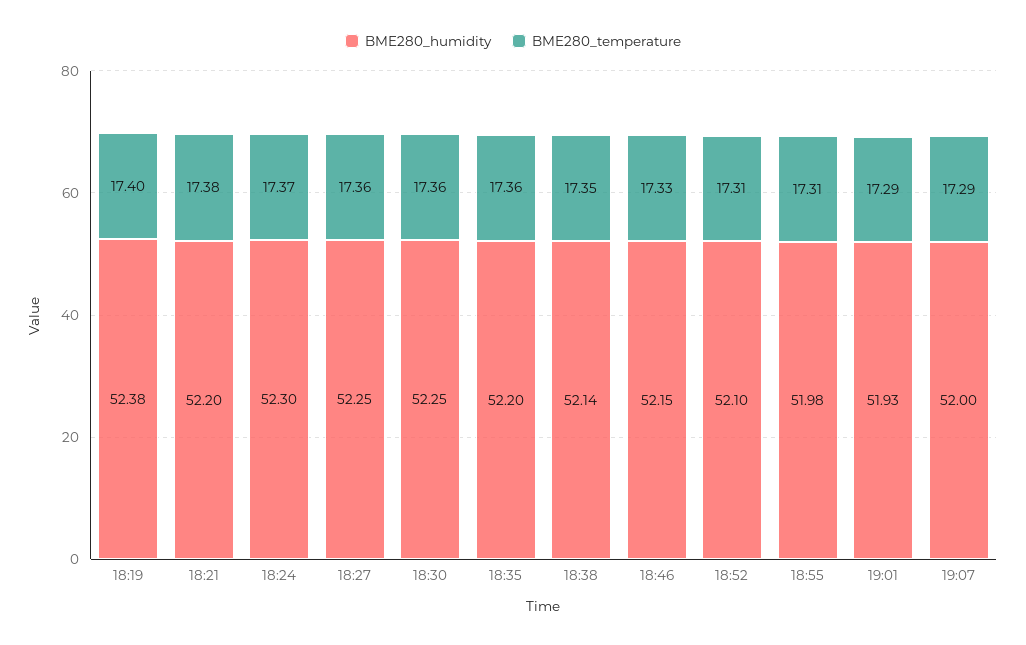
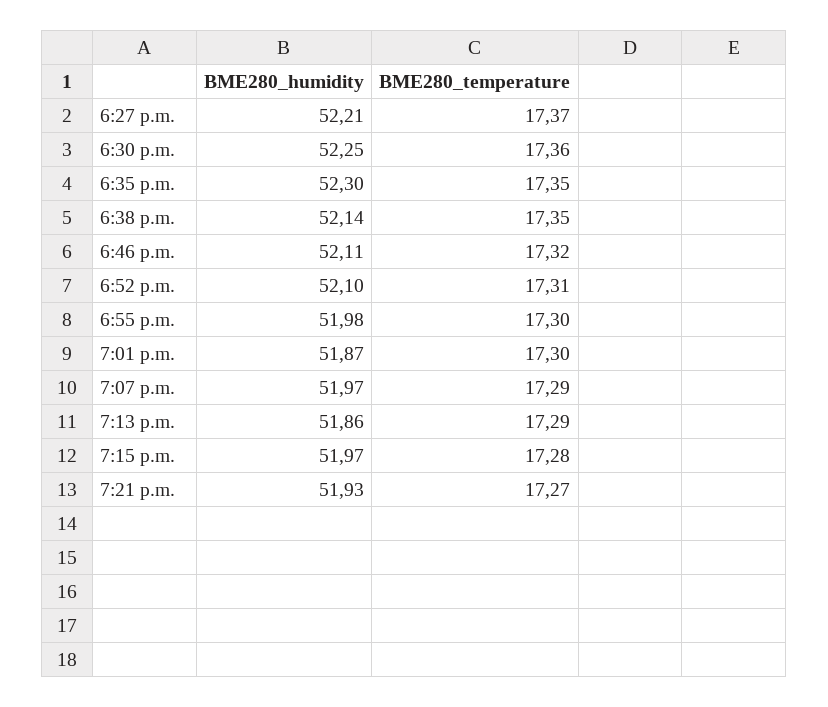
BME280_humidity, 18:19: 52.38 -> none
BME280_temperature, 18:19: 17.4 -> none
BME280_humidity, 18:21: 52.2 -> none
BME280_temperature, 18:21: 17.38 -> none
BME280_humidity, 18:24: 52.3 -> none
BME280_temperature, 18:24: 17.37 -> none
BME280_humidity, 18:27: 52.25 -> 52.21
BME280_temperature, 18:27: 17.36 -> 17.37
BME280_humidity, 18:35: 52.2 -> 52.3
BME280_temperature, 18:35: 17.36 -> 17.35
BME280_humidity, 18:46: 52.15 -> 52.11
BME280_temperature, 18:46: 17.33 -> 17.32
BME280_temperature, 18:55: 17.31 -> 17.3
BME280_humidity, 19:01: 51.93 -> 51.87
BME280_temperature, 19:01: 17.29 -> 17.3
BME280_humidity, 19:07: 52 -> 51.97
BME280_humidity, 7:13 p.m.: none -> 51.86
BME280_temperature, 7:13 p.m.: none -> 17.29
BME280_humidity, 7:15 p.m.: none -> 51.97
BME280_temperature, 7:15 p.m.: none -> 17.28
BME280_humidity, 7:21 p.m.: none -> 51.93
BME280_temperature, 7:21 p.m.: none -> 17.27

